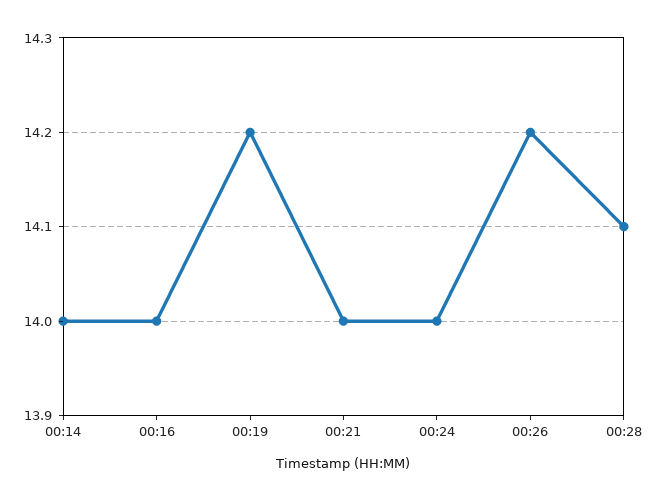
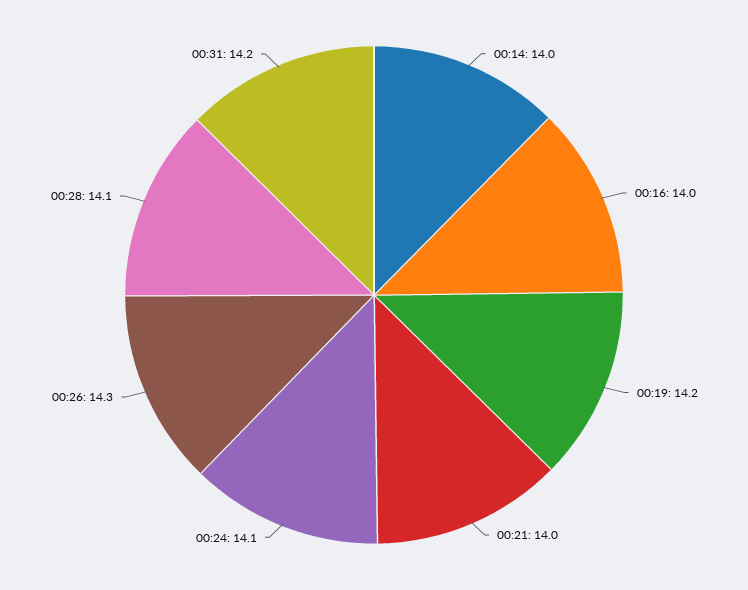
00:24: 14 -> 14.1
00:26: 14.2 -> 14.3
00:31: none -> 14.2

